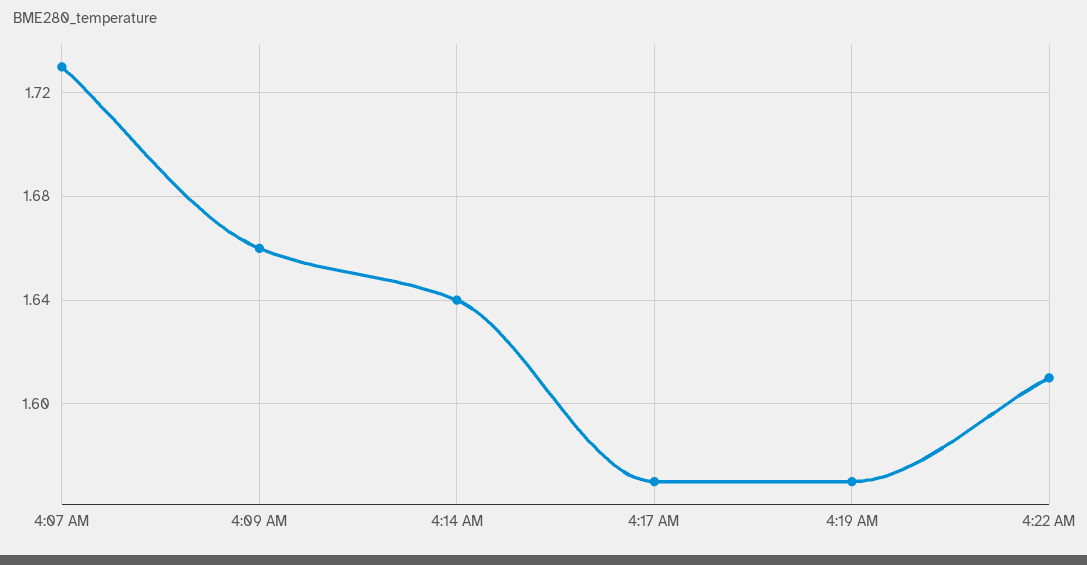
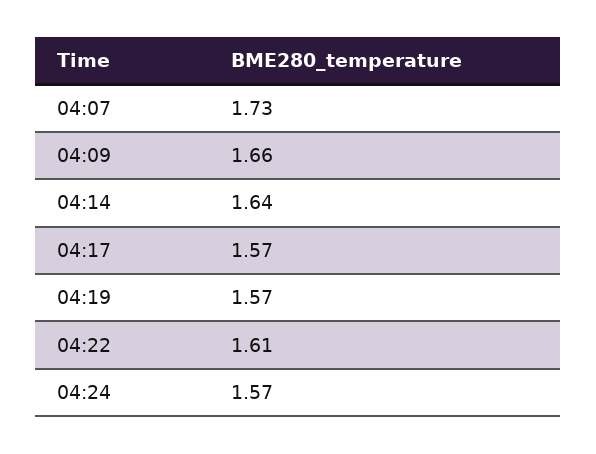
04:24: none -> 1.57

